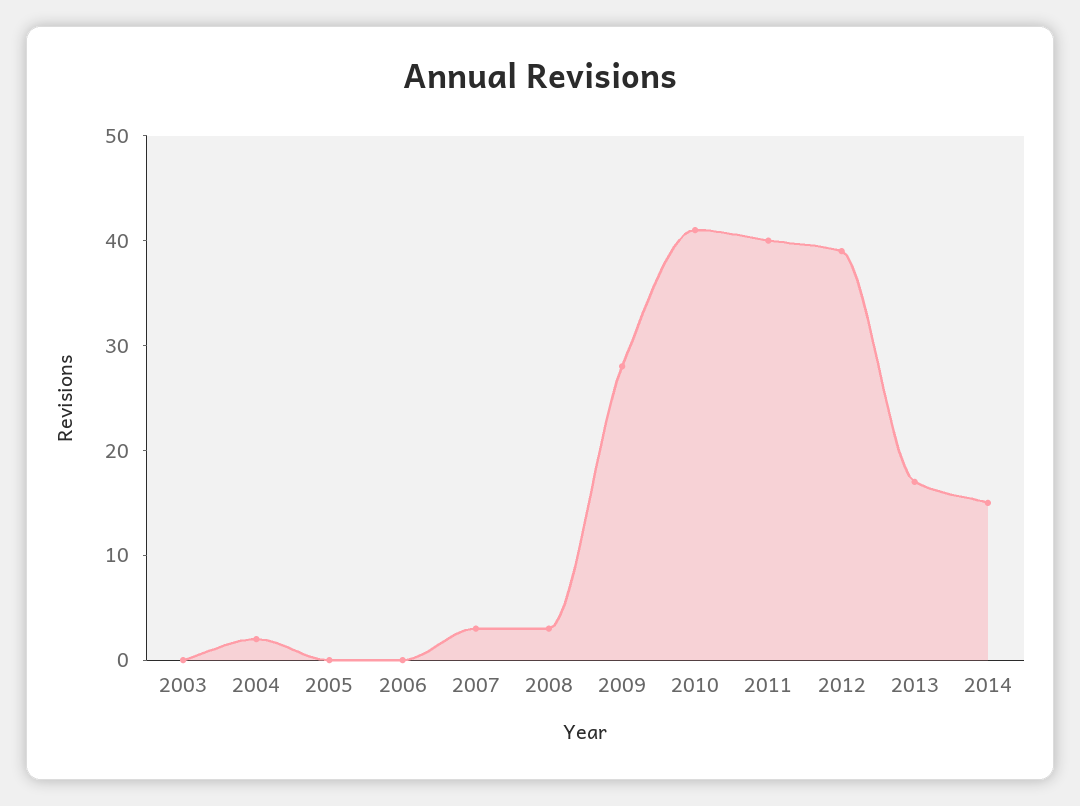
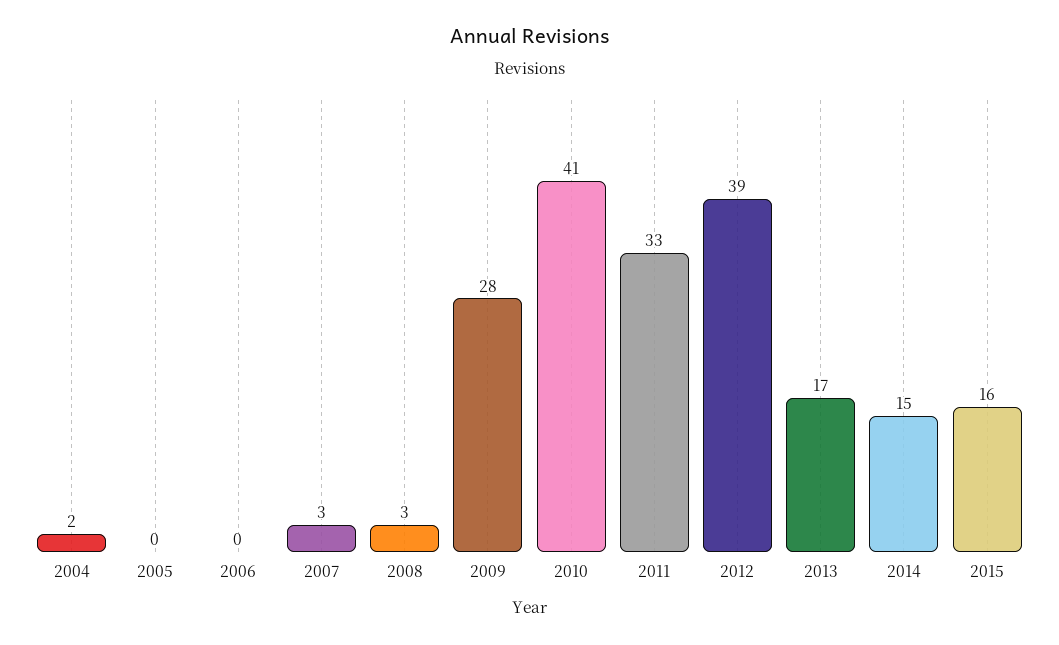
2003: 0 -> none
2011: 40 -> 33
2015: none -> 16

